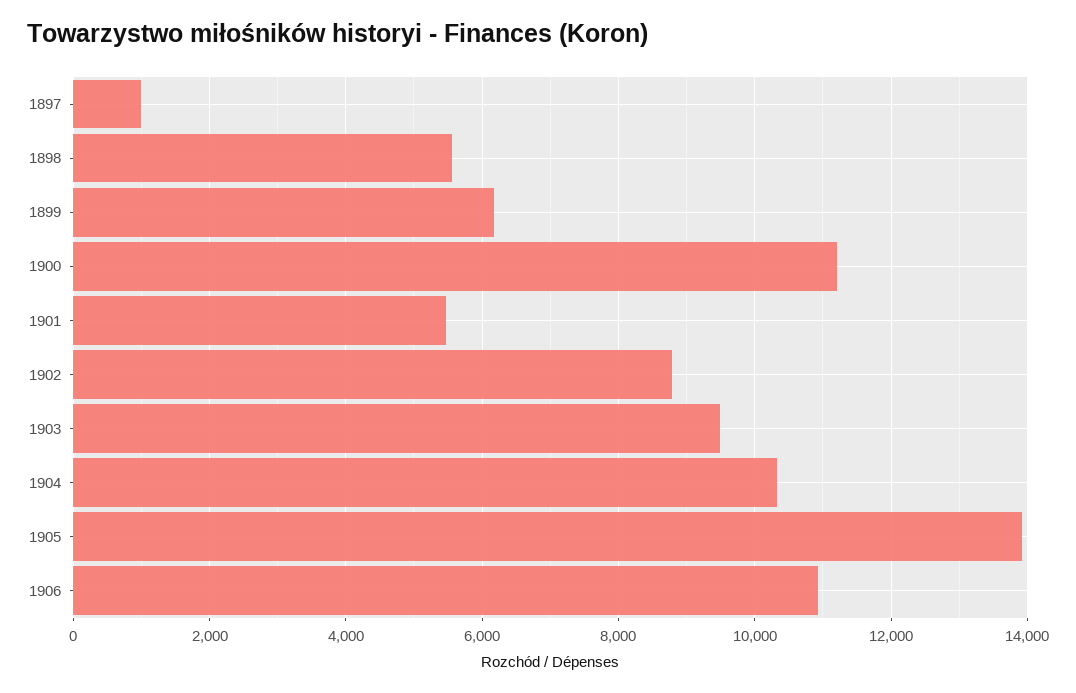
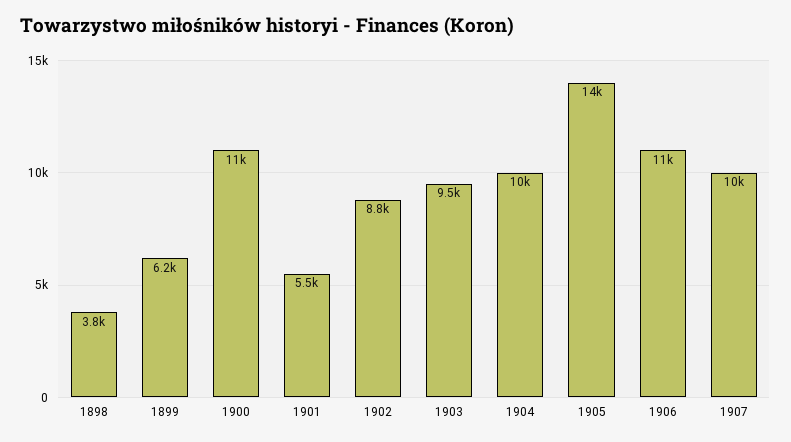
1897: 1000 -> none
1898: 5600 -> 3800
1907: none -> 10000

